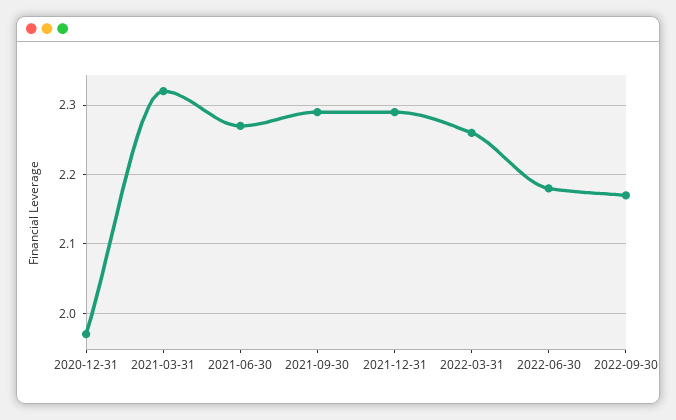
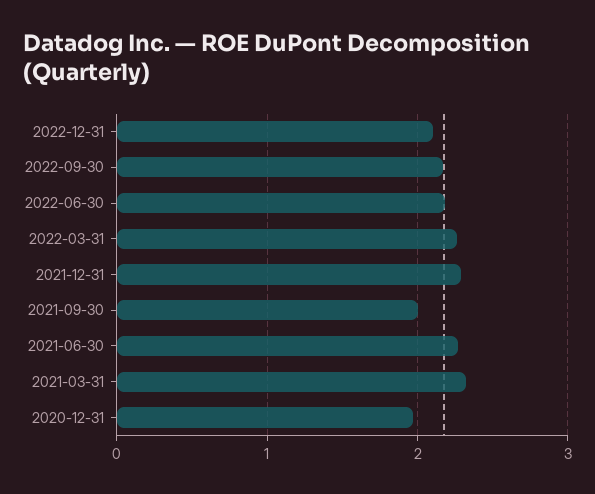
2021-09-30: 2.29 -> 2
2022-12-31: none -> 2.1

